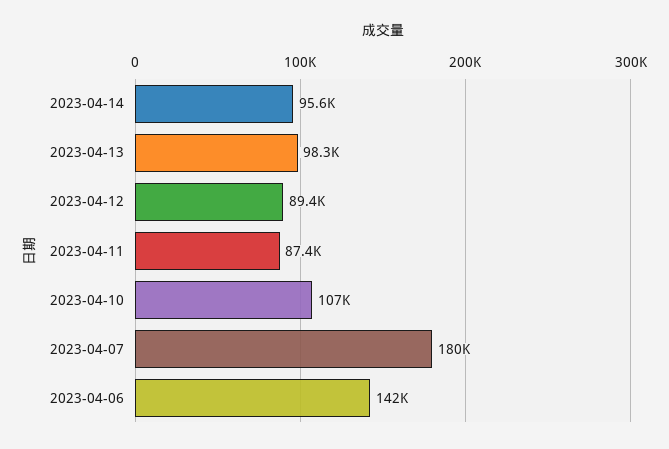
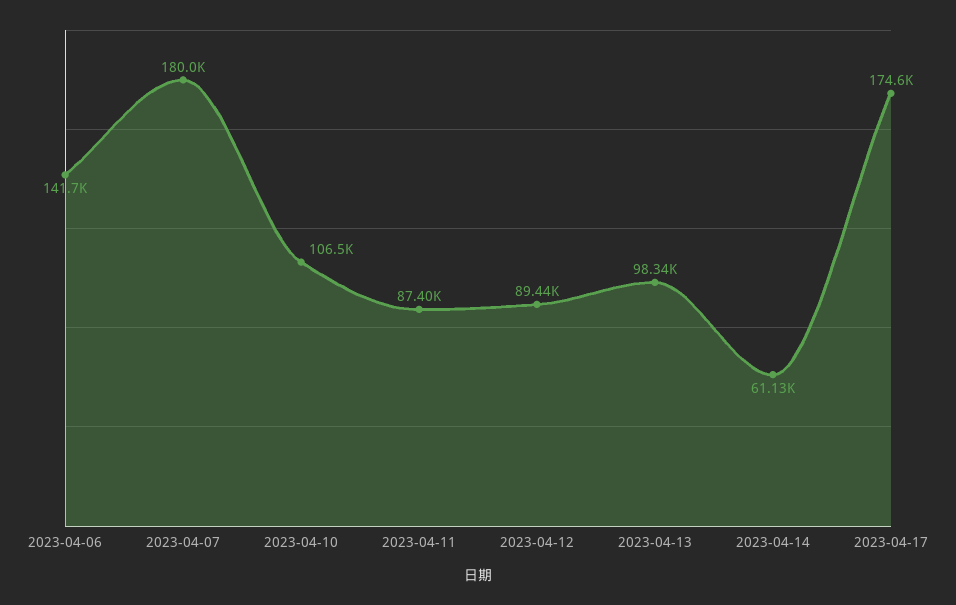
2023-04-14: 95600 -> 61130
2023-04-17: none -> 174600

